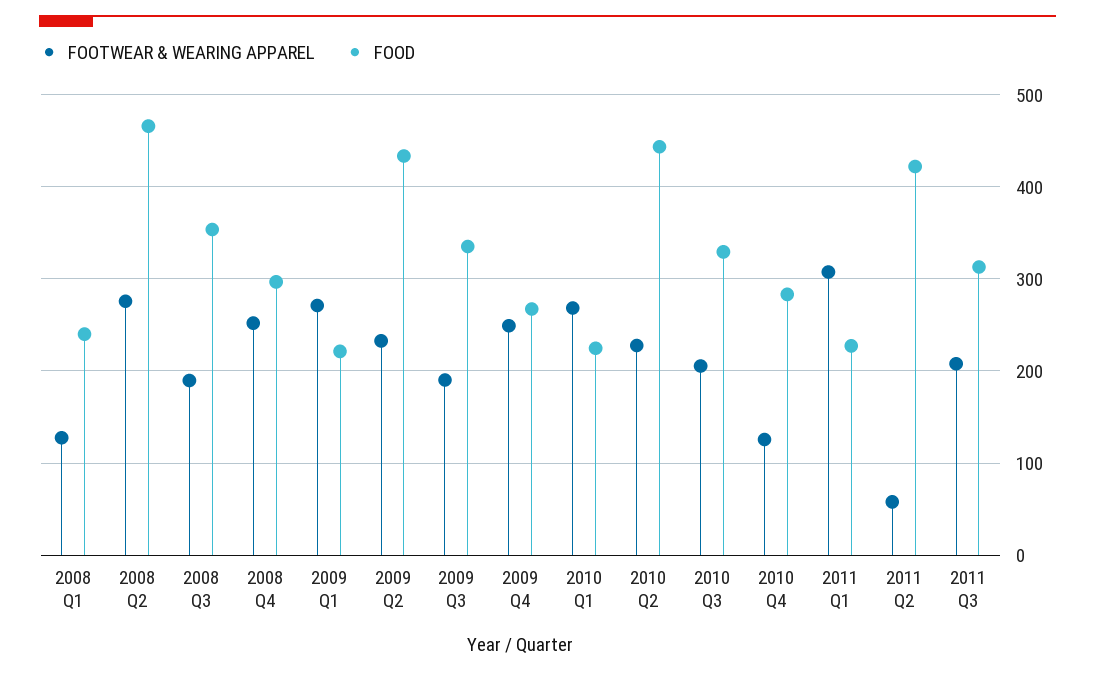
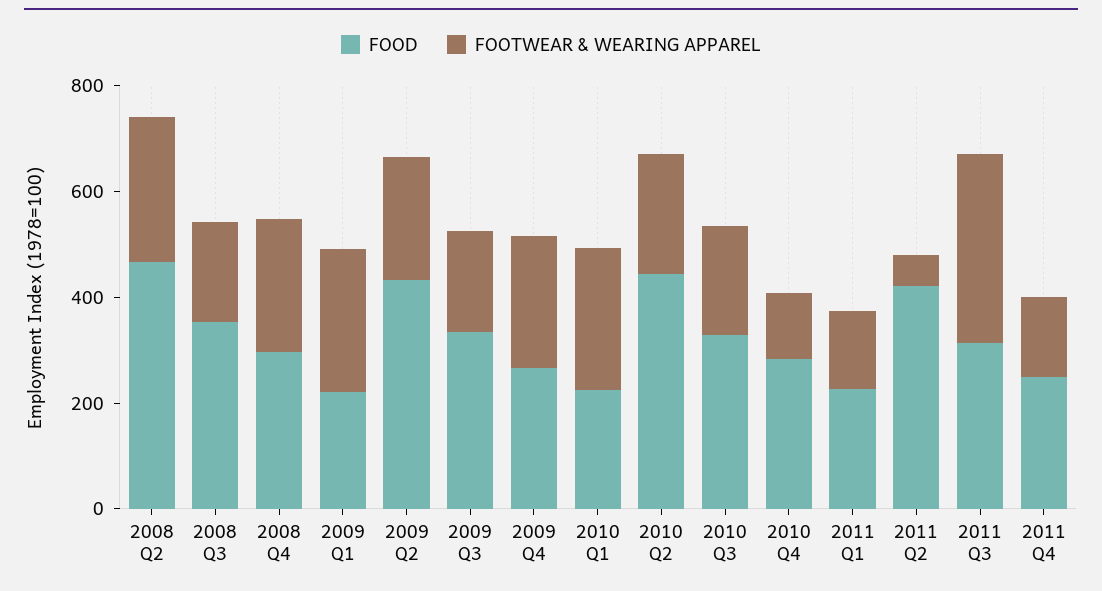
FOOTWEAR & WEARING APPAREL, 2008 Q1: 130 -> none
FOOD, 2008 Q1: 240 -> none
FOOTWEAR & WEARING APPAREL, 2011 Q1: 310 -> 150
FOOTWEAR & WEARING APPAREL, 2011 Q3: 210 -> 350
FOOD, 2011 Q4: none -> 250
FOOTWEAR & WEARING APPAREL, 2011 Q4: none -> 150

